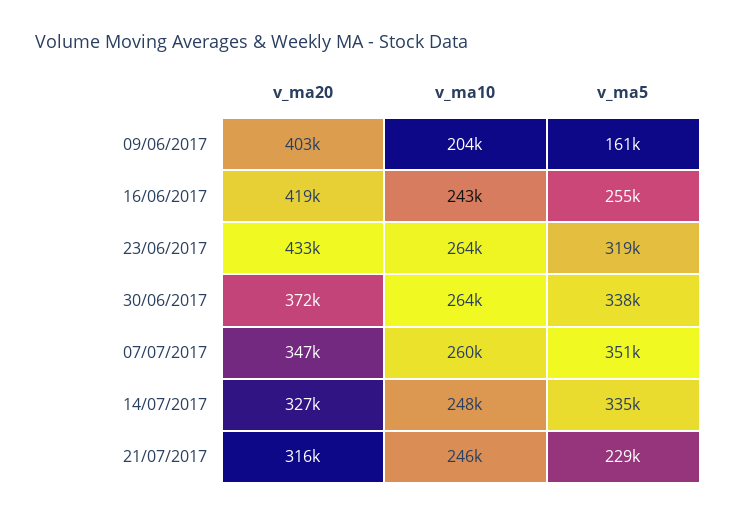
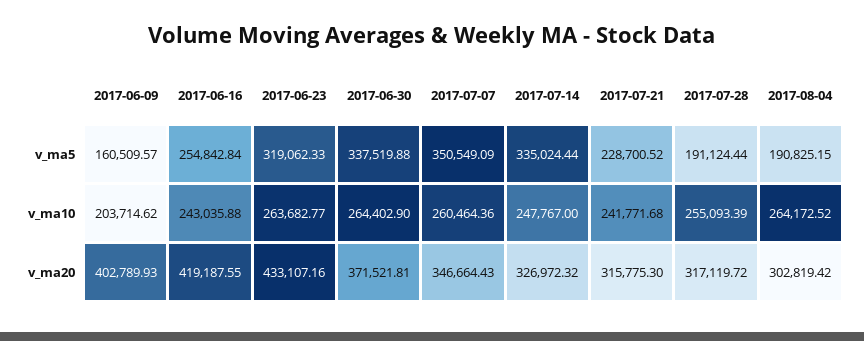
v_ma10, 21/07/2017: 246000 -> 241771.68
v_ma5, 2017-07-28: none -> 191124.44
v_ma5, 2017-08-04: none -> 190825.15
v_ma10, 2017-07-28: none -> 255093.39
v_ma10, 2017-08-04: none -> 264172.52
v_ma20, 2017-07-28: none -> 317119.72
v_ma20, 2017-08-04: none -> 302819.42

